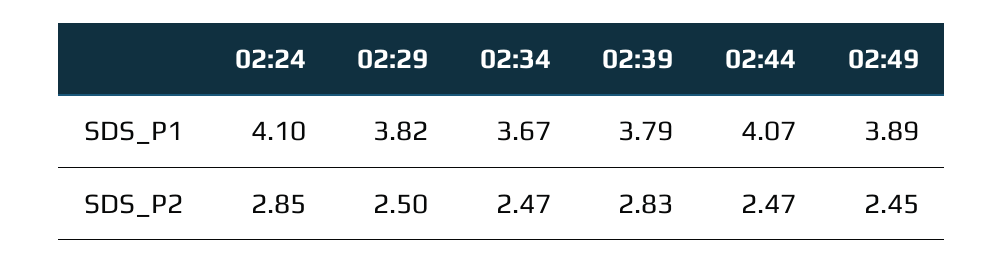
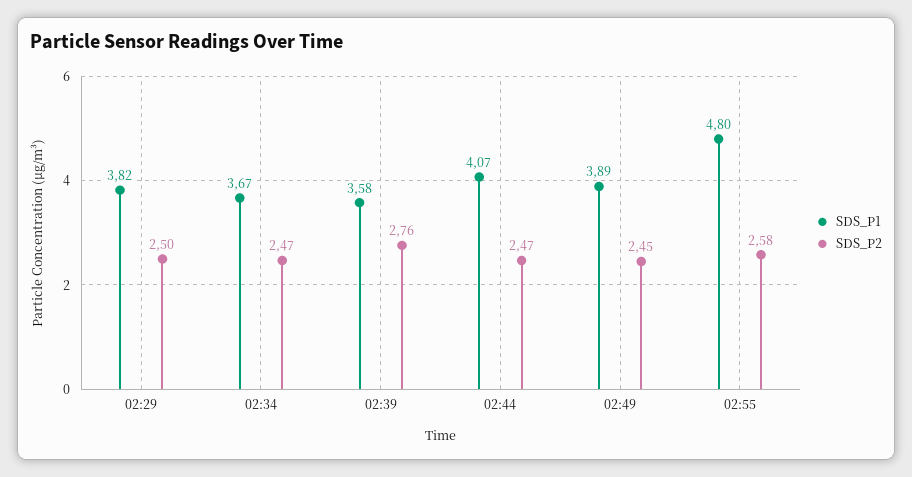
SDS_P1, 02:24: 4.1 -> none
SDS_P1, 02:39: 3.79 -> 3.58
SDS_P2, 02:24: 2.85 -> none
SDS_P2, 02:39: 2.83 -> 2.76
SDS_P1, 02:55: none -> 4.8
SDS_P2, 02:55: none -> 2.58

